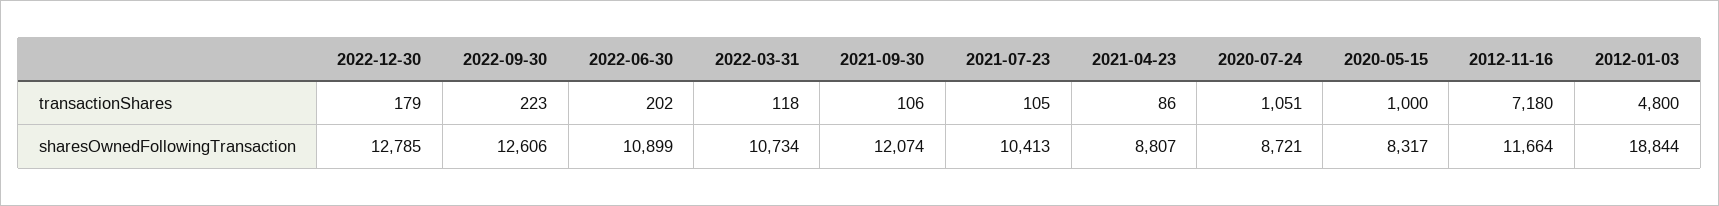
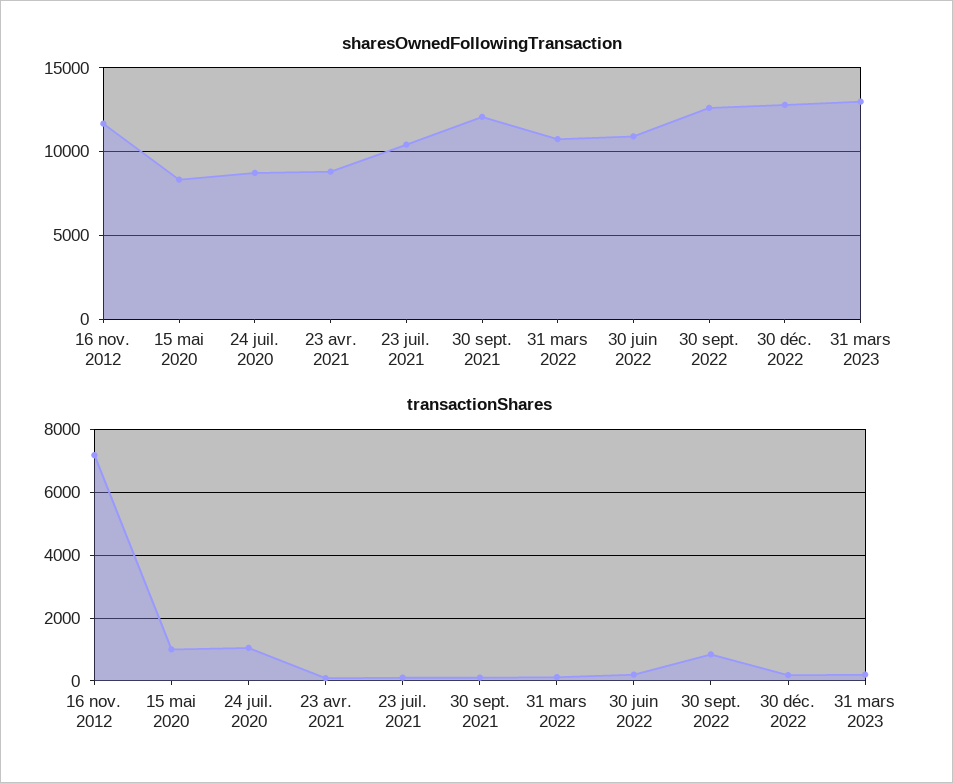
transactionShares, 2022-09-30: 223 -> 800
transactionShares, 2012-01-03: 4800 -> none
sharesOwnedFollowingTransaction, 2012-01-03: 18844 -> none
sharesOwnedFollowingTransaction, 31 mars 2023: none -> 13000
transactionShares, 31 mars 2023: none -> 200

